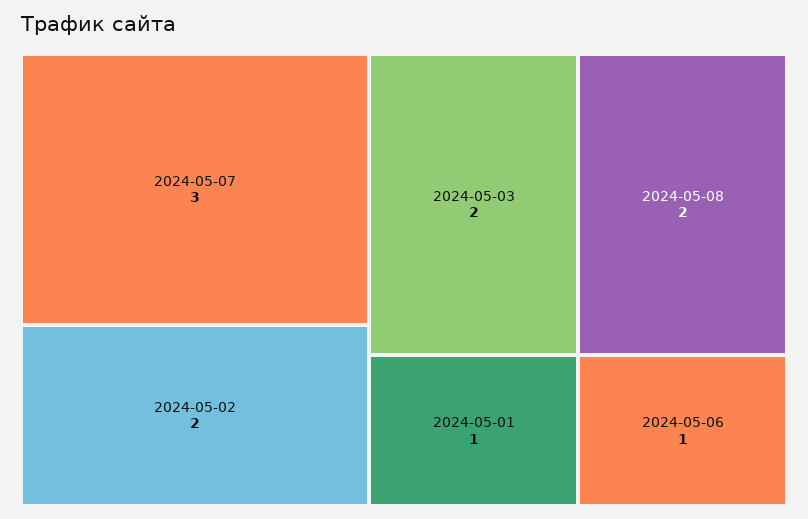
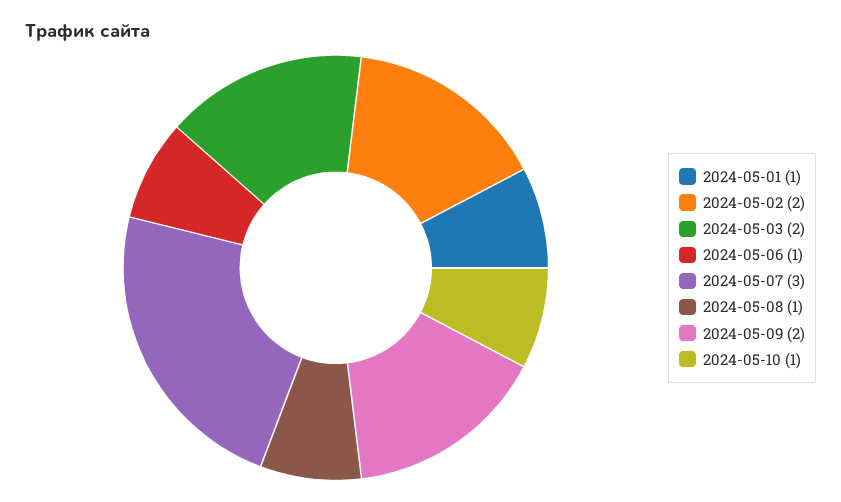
2024-05-08: 2 -> 1
2024-05-09: none -> 2
2024-05-10: none -> 1

